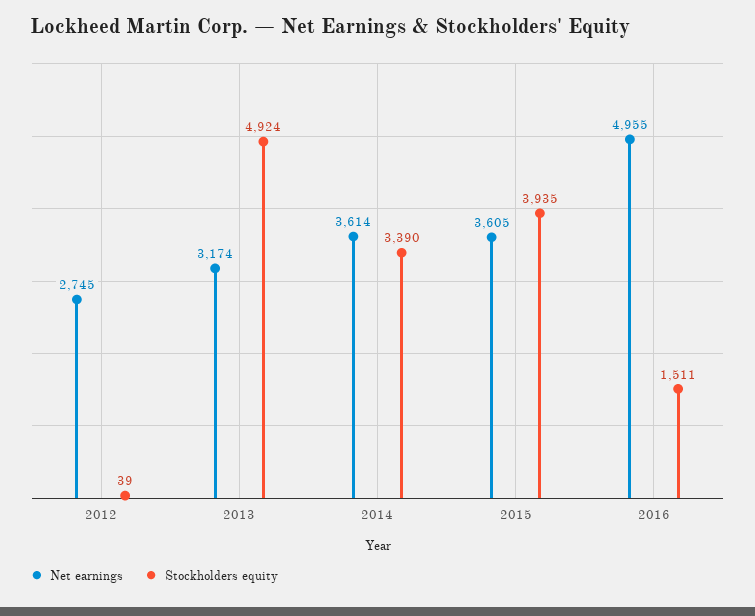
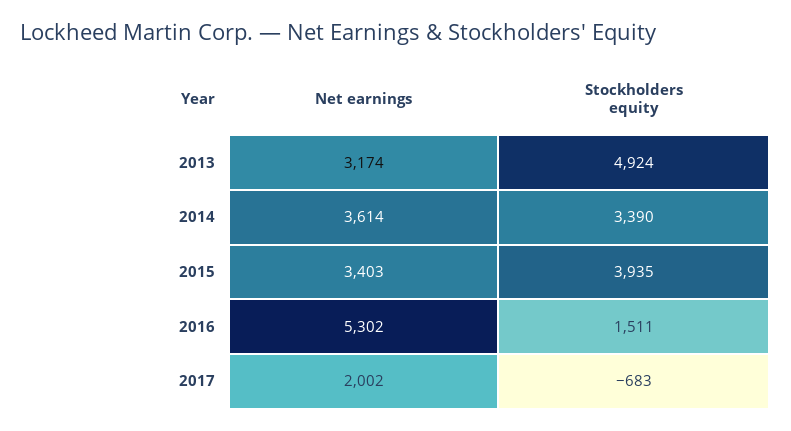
Net earnings, 2012: 2745 -> none
Stockholders equity, 2012: 39 -> none
Net earnings, 2015: 3605 -> 3403
Net earnings, 2016: 4955 -> 5302
Net earnings, 2017: none -> 2002
Stockholders equity, 2017: none -> -683

